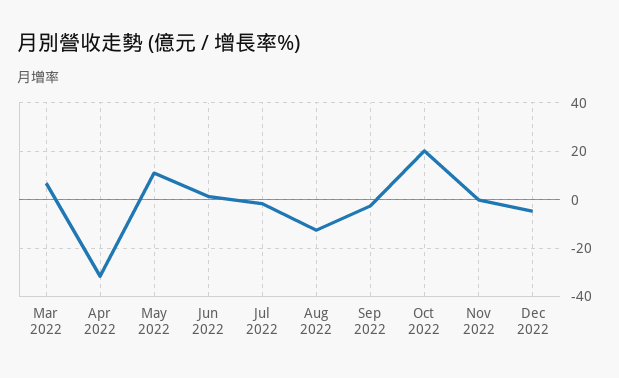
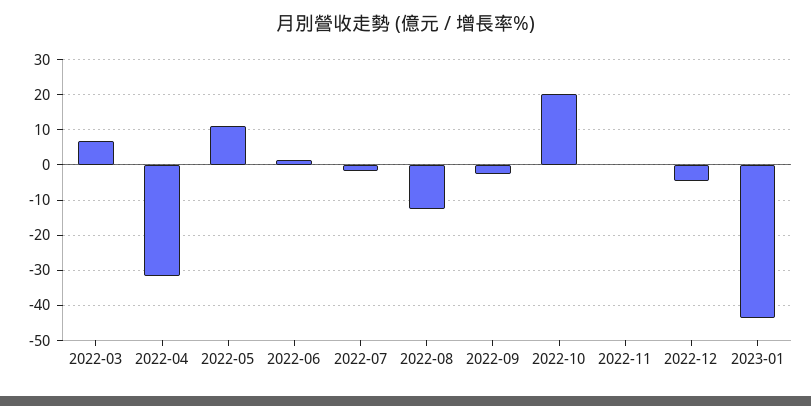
2023-01: none -> -44

